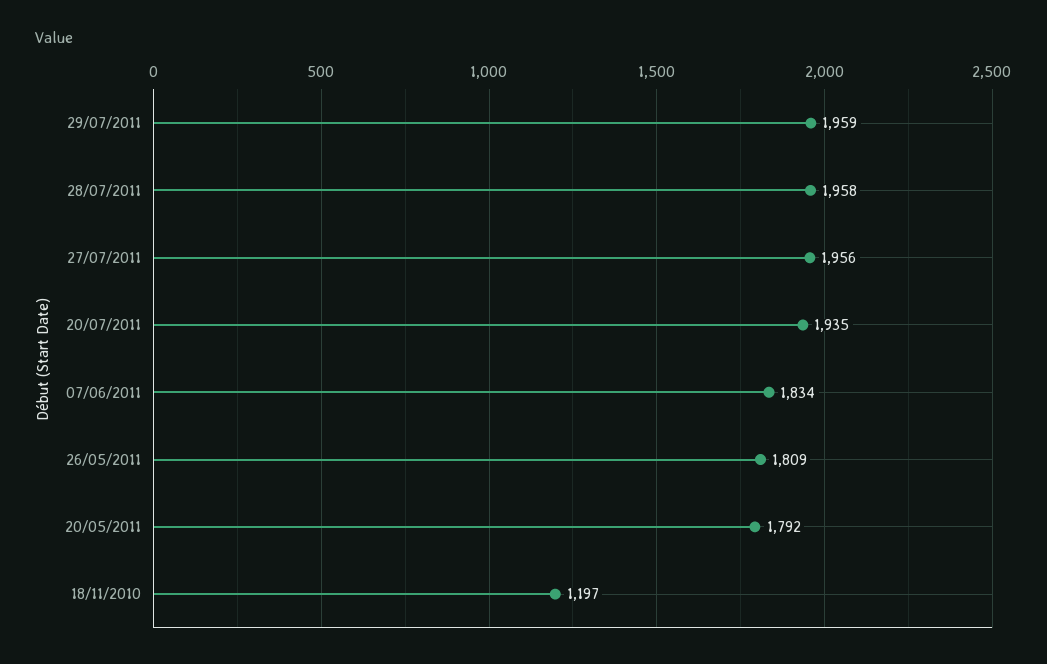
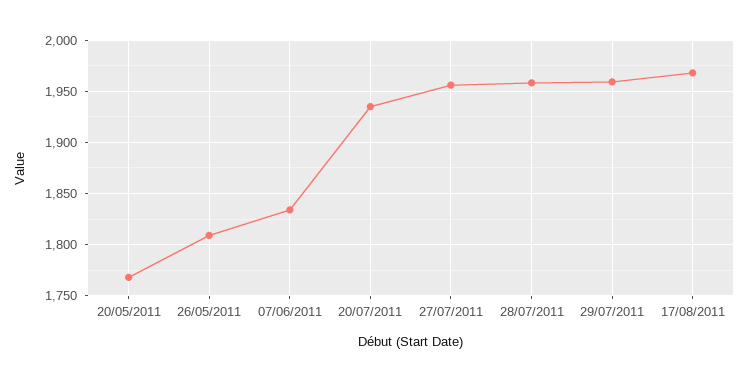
20/05/2011: 1792 -> 1770
18/11/2010: 1197 -> none
17/08/2011: none -> 1970

